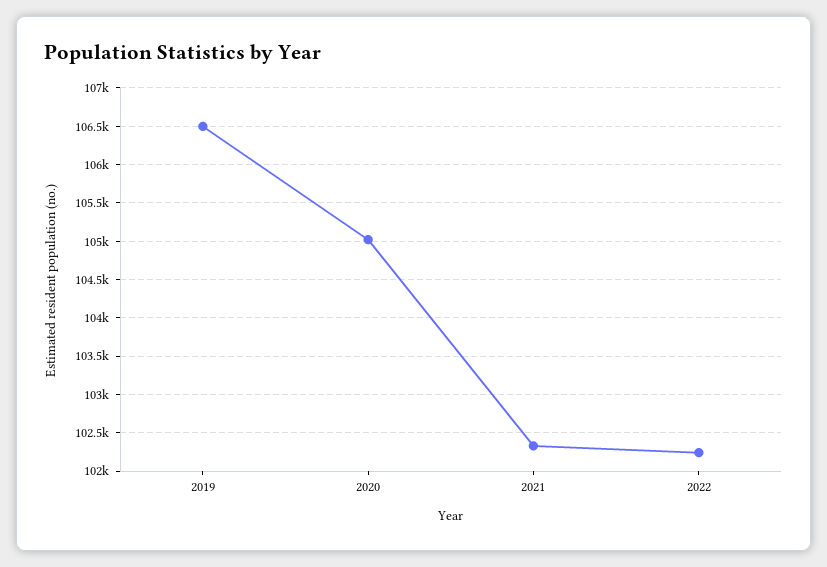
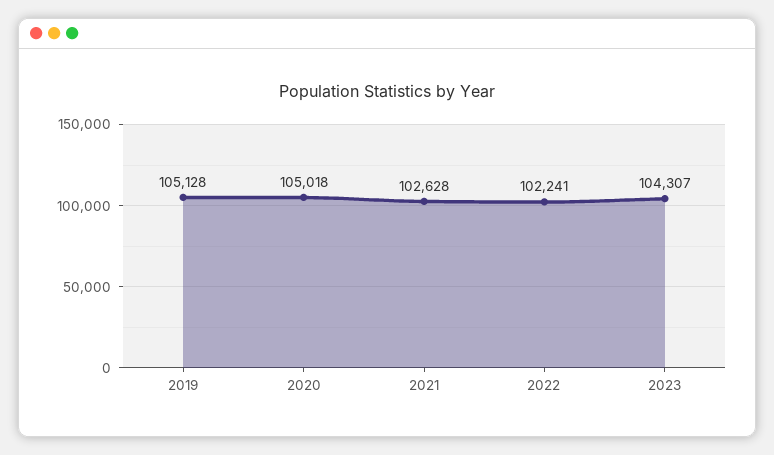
2019: 106500 -> 105128
2021: 102300 -> 102628
2023: none -> 104307

